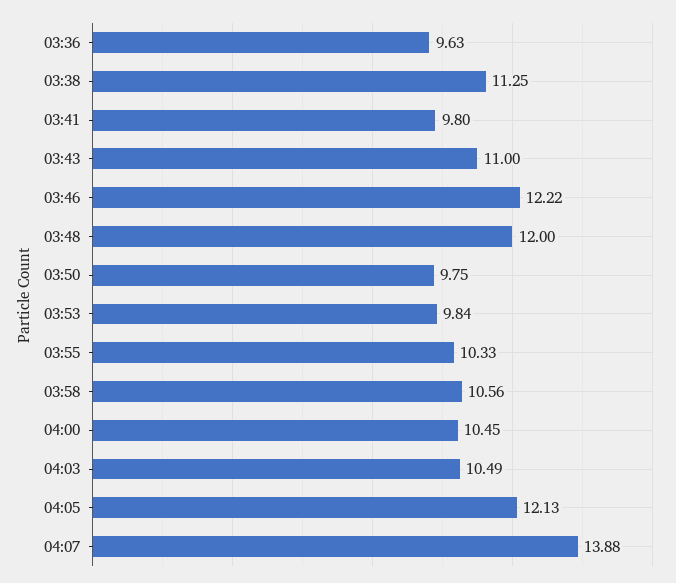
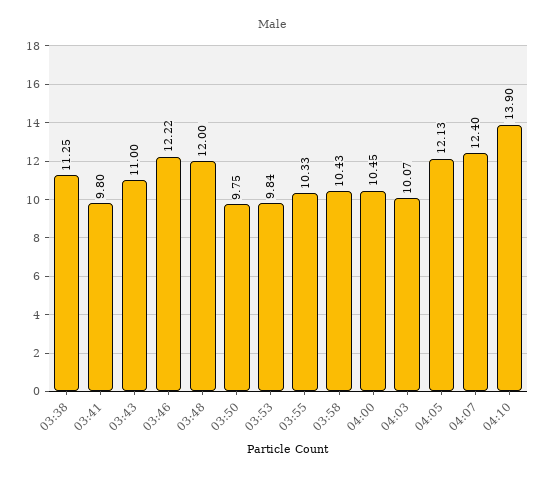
03:36: 9.63 -> none
03:58: 10.56 -> 10.43
04:03: 10.49 -> 10.07
04:07: 13.88 -> 12.4
04:10: none -> 13.9

